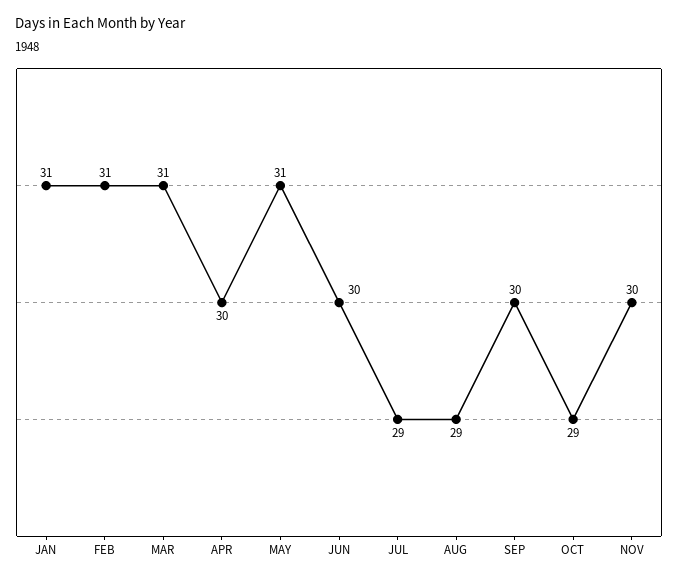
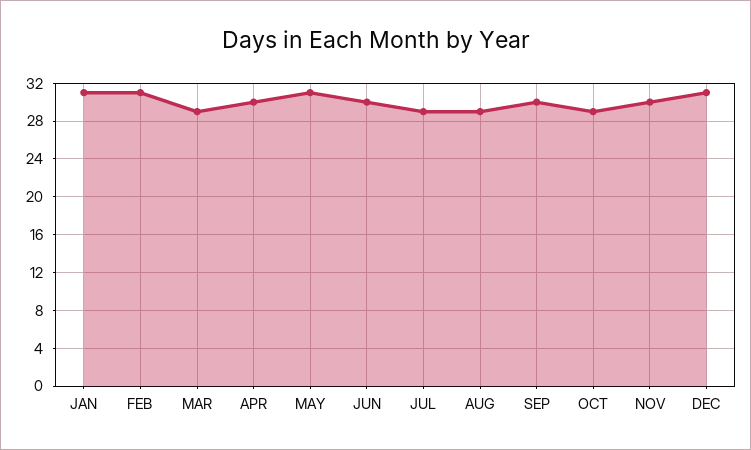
MAR: 31 -> 29
DEC: none -> 31

